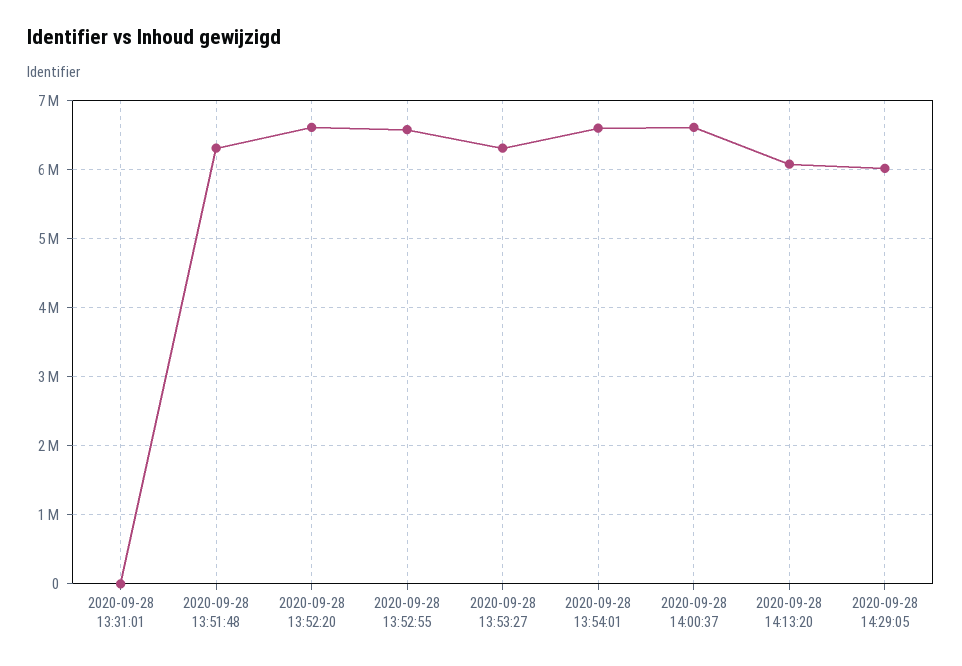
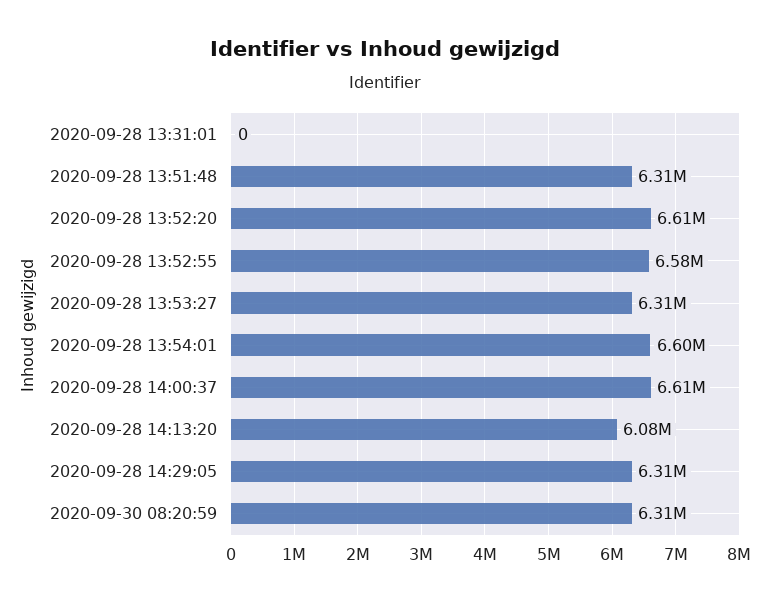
2020-09-28 14:29:05: 6000000 -> 6310000
2020-09-30 08:20:59: none -> 6310000

